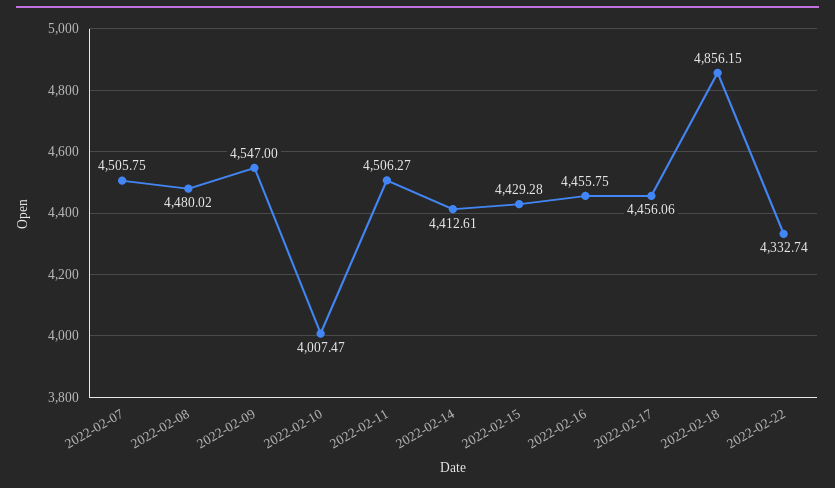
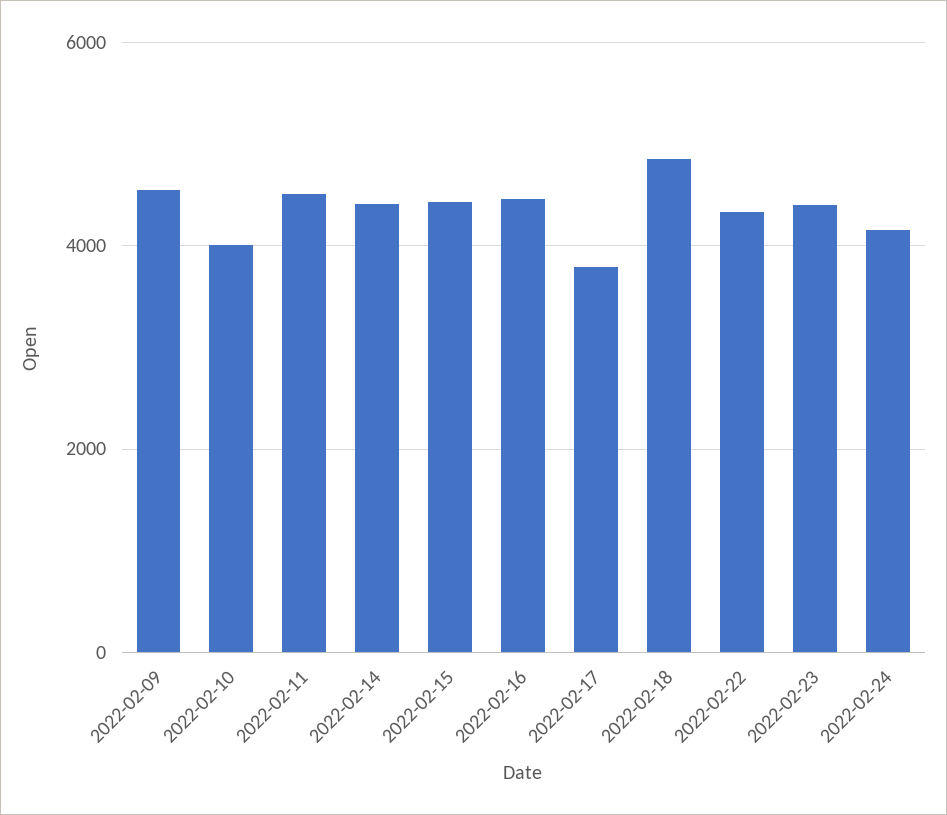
2022-02-07: 4505.75 -> none
2022-02-08: 4480.02 -> none
2022-02-17: 4456.06 -> 3800
2022-02-23: none -> 4400
2022-02-24: none -> 4200

